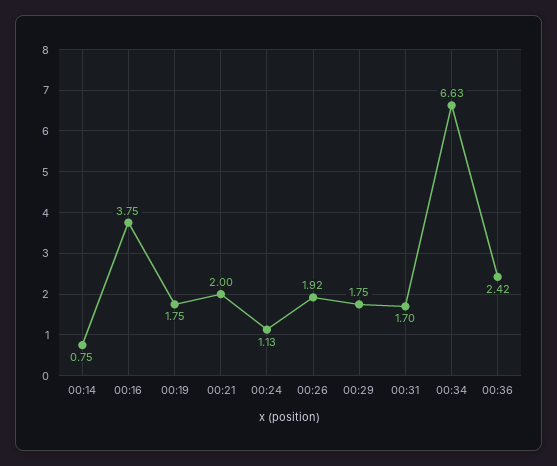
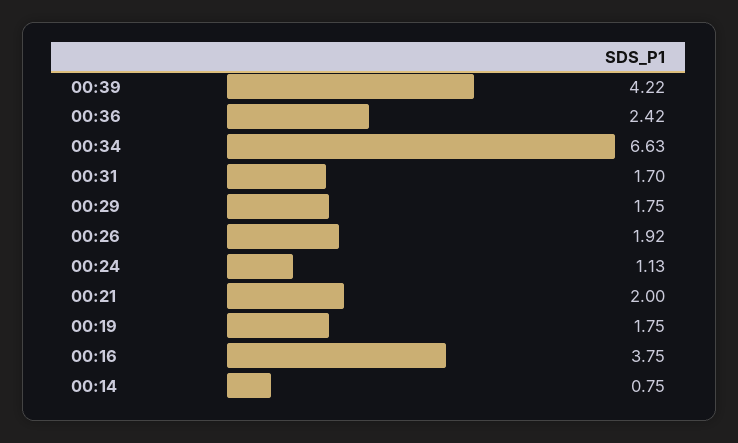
00:39: none -> 4.22

